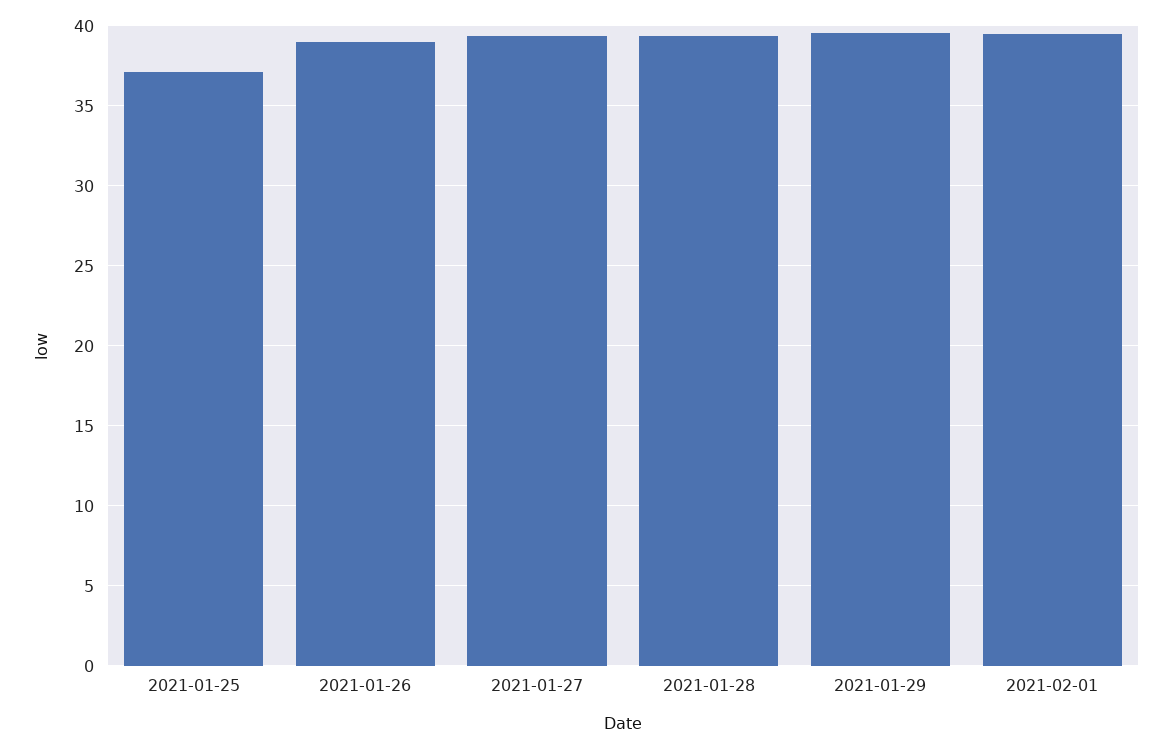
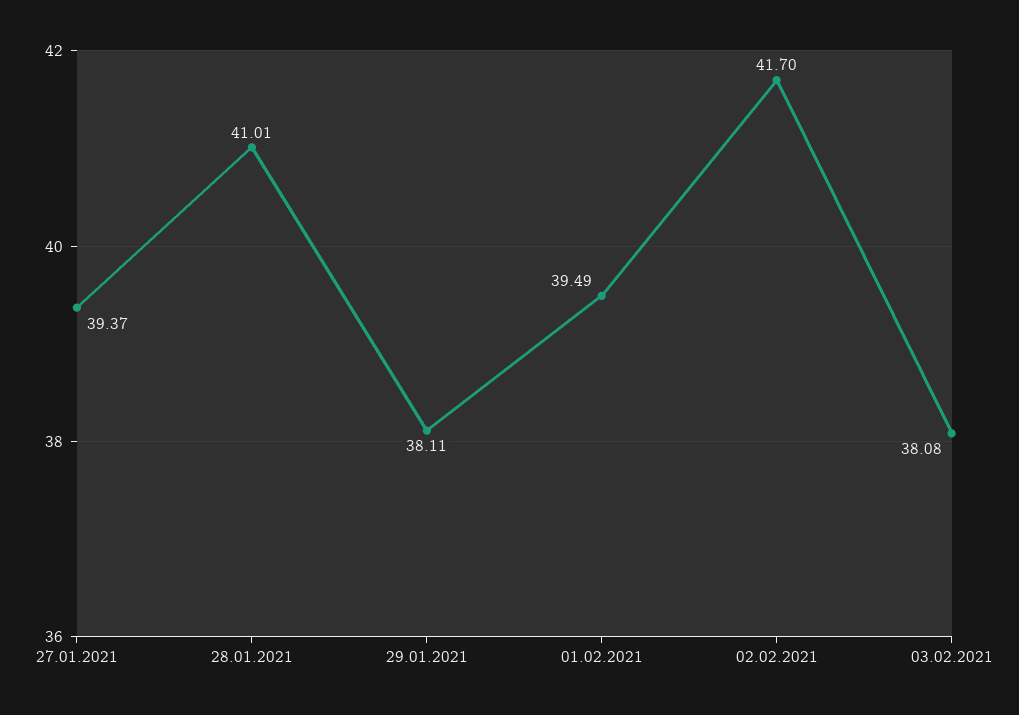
2021-01-25: 37 -> none
2021-01-26: 39 -> none
2021-01-28: 39.5 -> 41.01
2021-01-29: 39.5 -> 38.11
02.02.2021: none -> 41.7
03.02.2021: none -> 38.08

